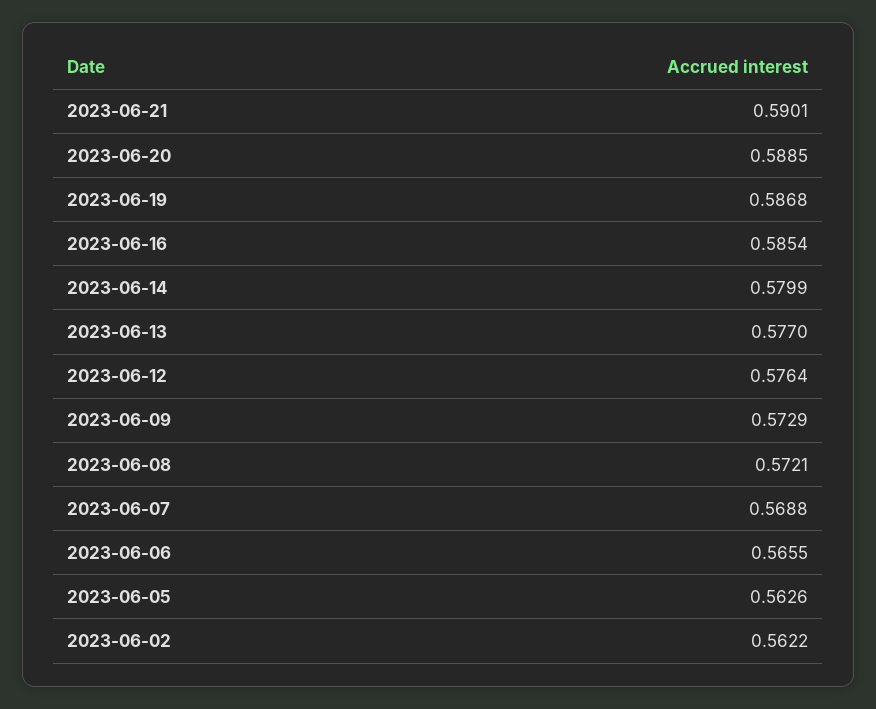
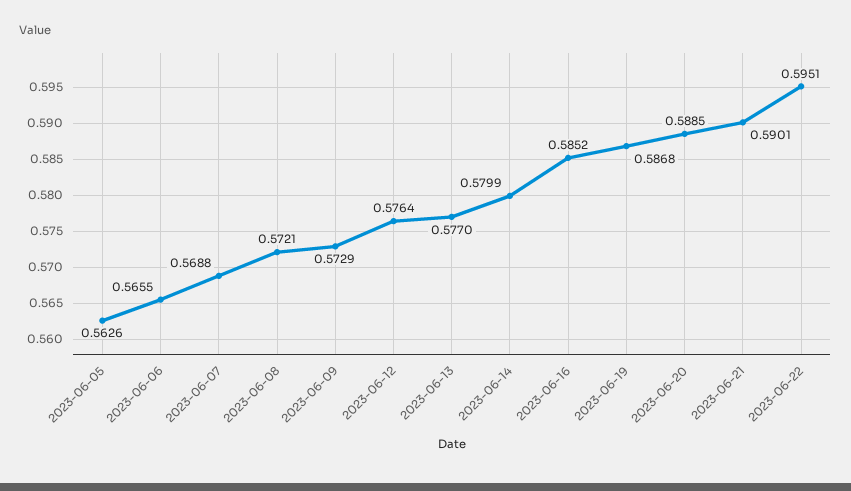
2023-06-16: 0.5854 -> 0.5852
2023-06-02: 0.5622 -> none
2023-06-22: none -> 0.5951

